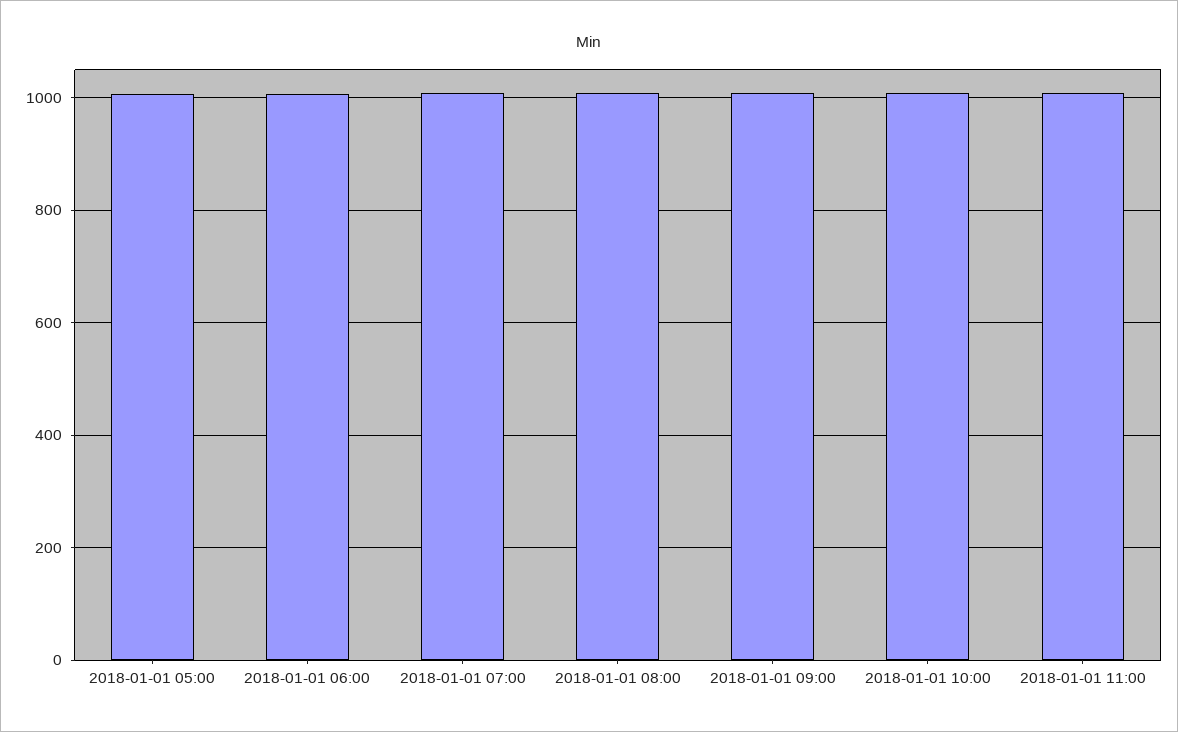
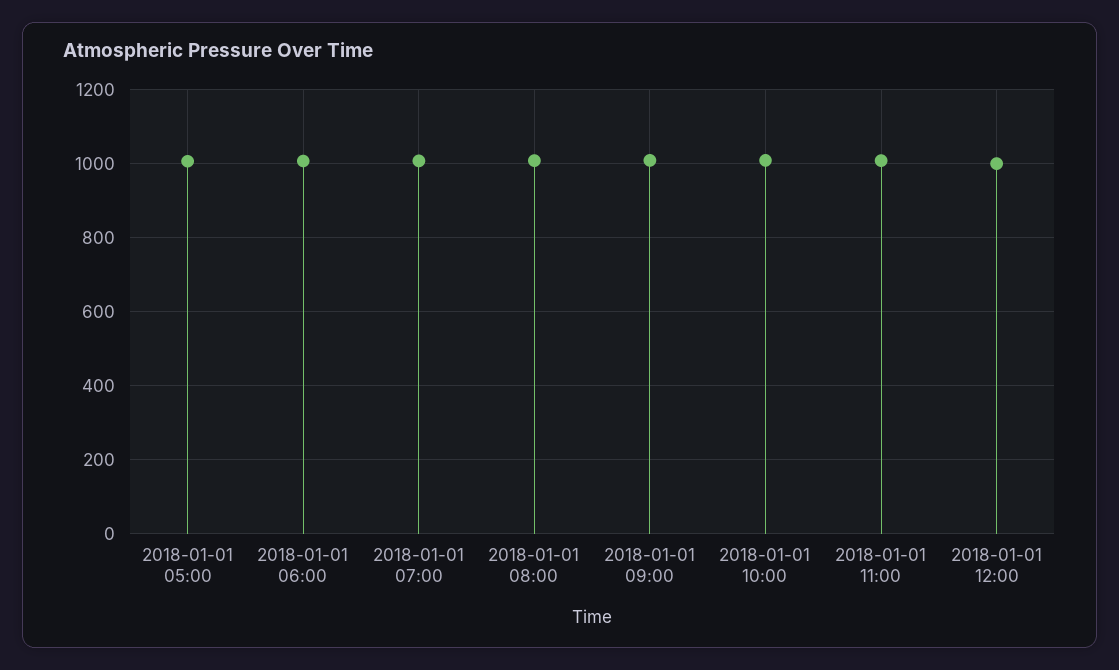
2018-01-01 12:00: none -> 1000

